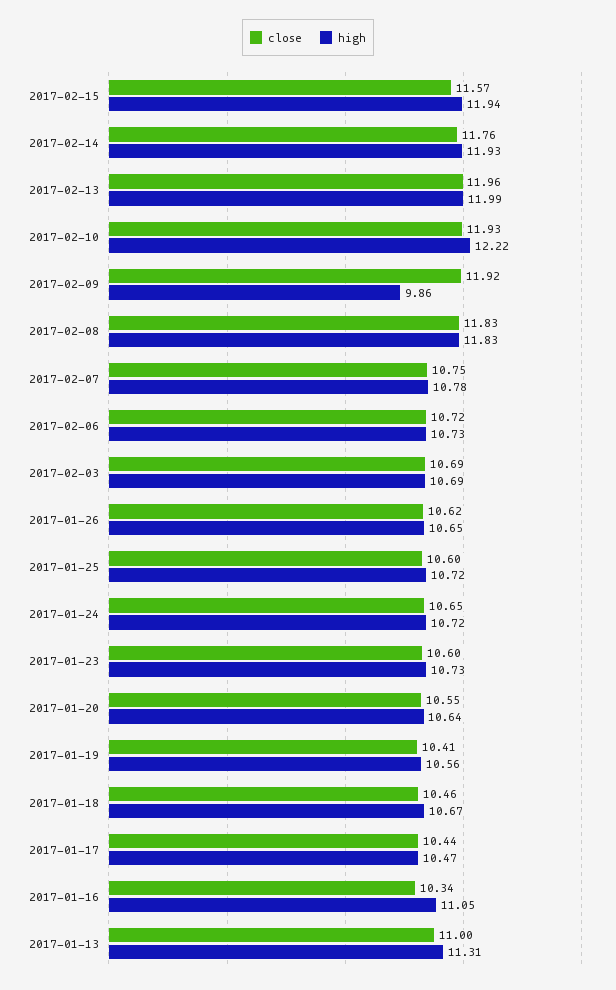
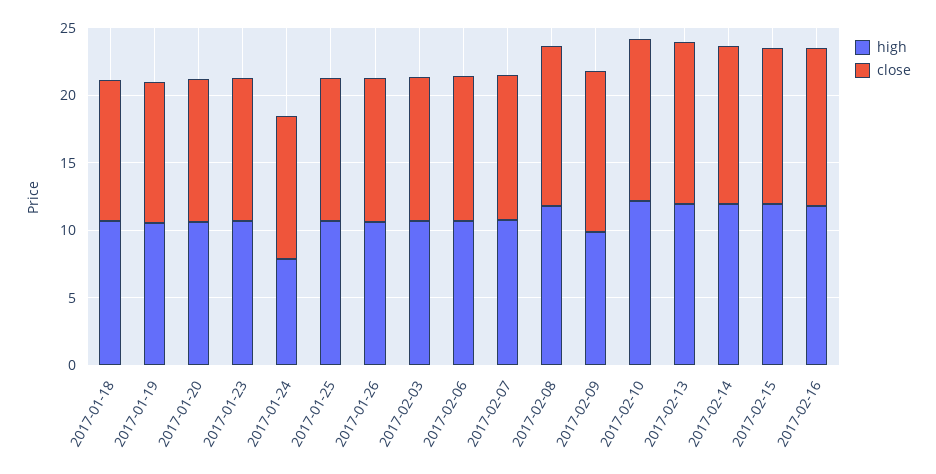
high, 2017-01-24: 10.72 -> 8
close, 2017-01-17: 10.44 -> none
high, 2017-01-17: 10.47 -> none
close, 2017-01-16: 10.34 -> none
high, 2017-01-16: 11.05 -> none
close, 2017-01-13: 11 -> none
high, 2017-01-13: 11.31 -> none
high, 2017-02-16: none -> 12
close, 2017-02-16: none -> 12

